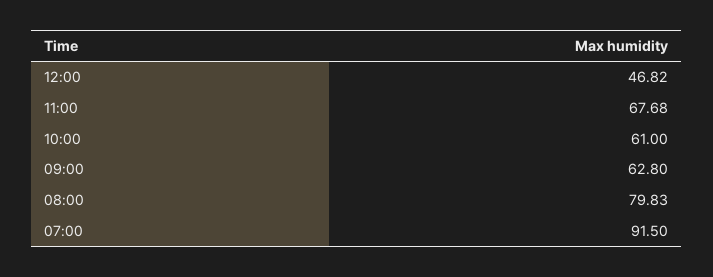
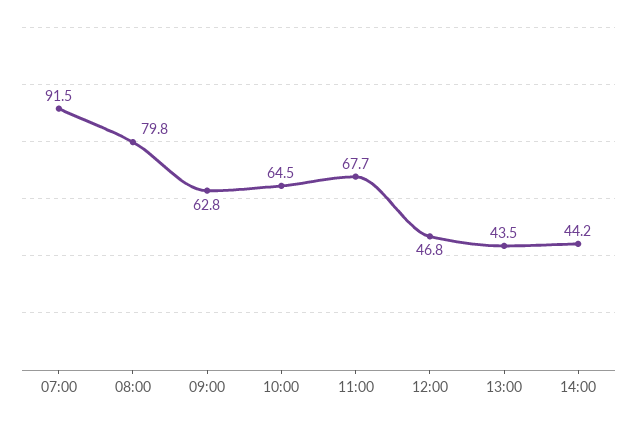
10:00: 61 -> 64.5
13:00: none -> 43.5
14:00: none -> 44.2

